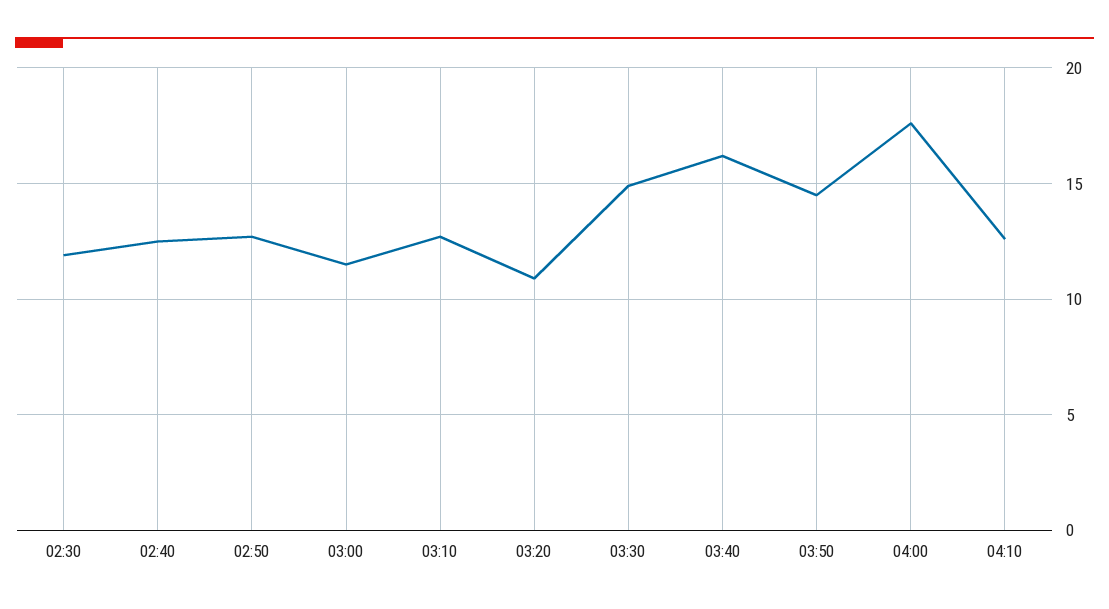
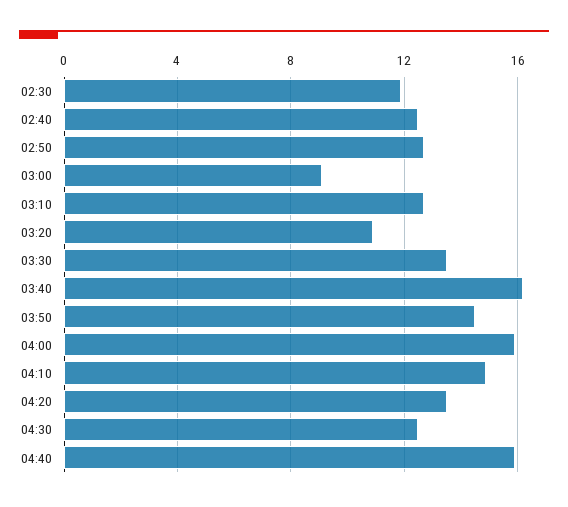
03:00: 11.5 -> 9
03:30: 15 -> 13.5
04:00: 17.5 -> 16
04:10: 12.5 -> 15
04:20: none -> 13.5
04:30: none -> 12.5
04:40: none -> 16

